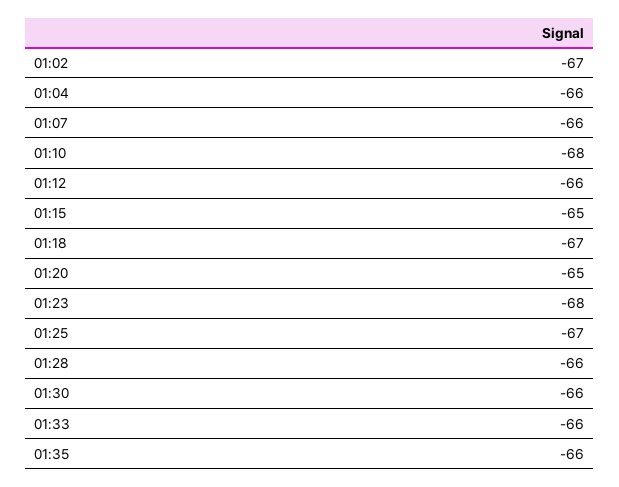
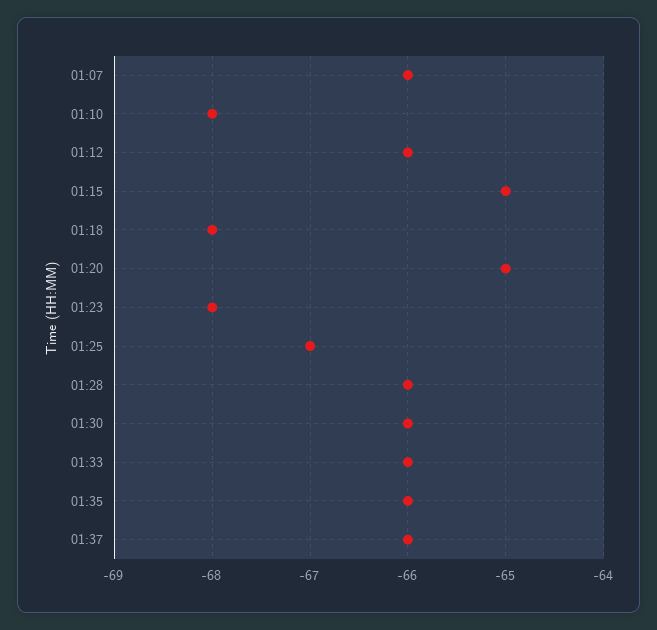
01:02: -67 -> none
01:04: -66 -> none
01:18: -67 -> -68
01:37: none -> -66

